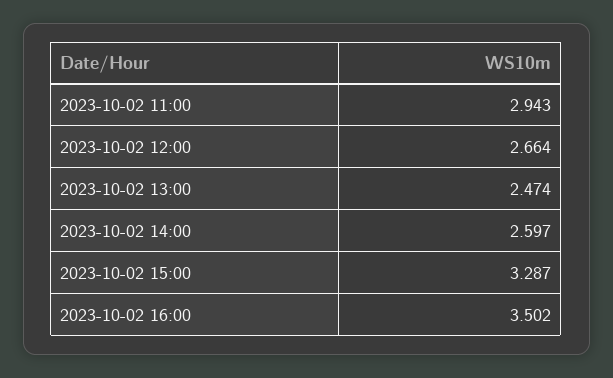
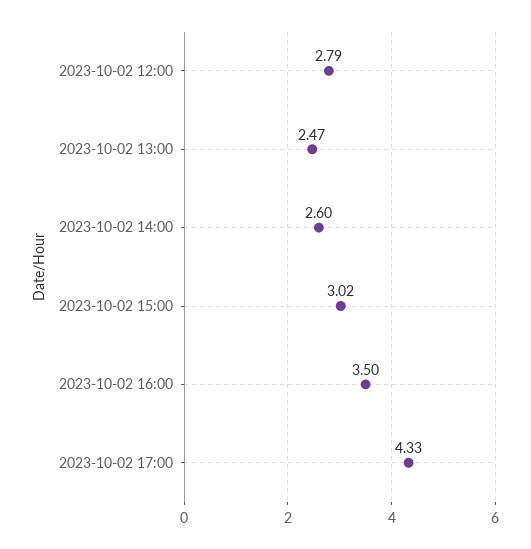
2023-10-02 11:00: 2.943 -> none
2023-10-02 12:00: 2.664 -> 2.79
2023-10-02 15:00: 3.287 -> 3.02
2023-10-02 17:00: none -> 4.33

